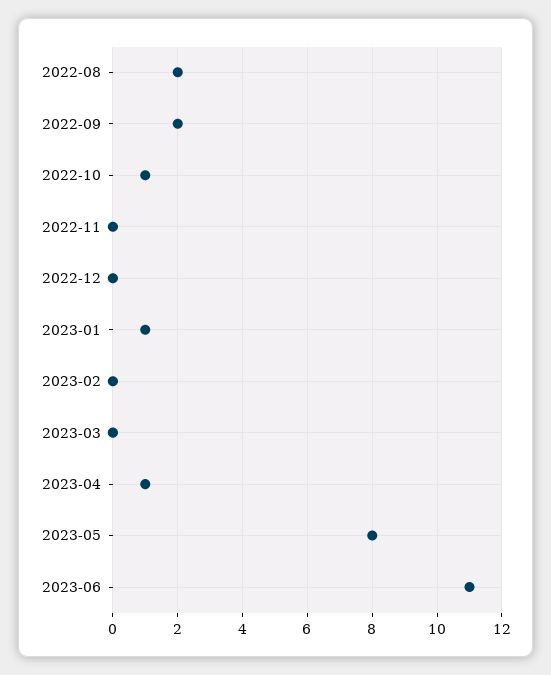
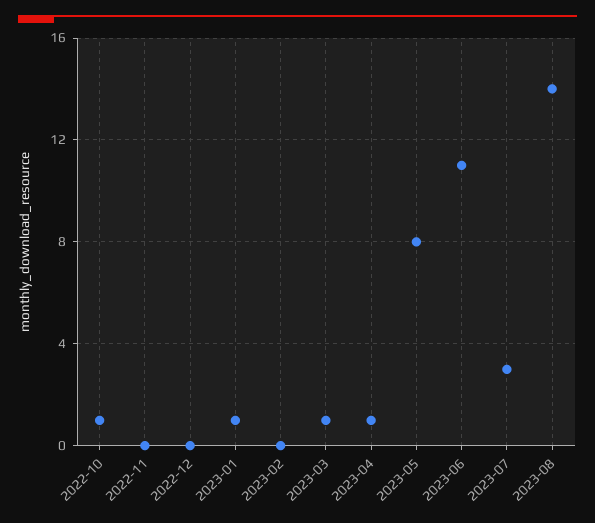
2022-08: 2 -> none
2022-09: 2 -> none
2023-03: 0 -> 1
2023-07: none -> 3
2023-08: none -> 14

